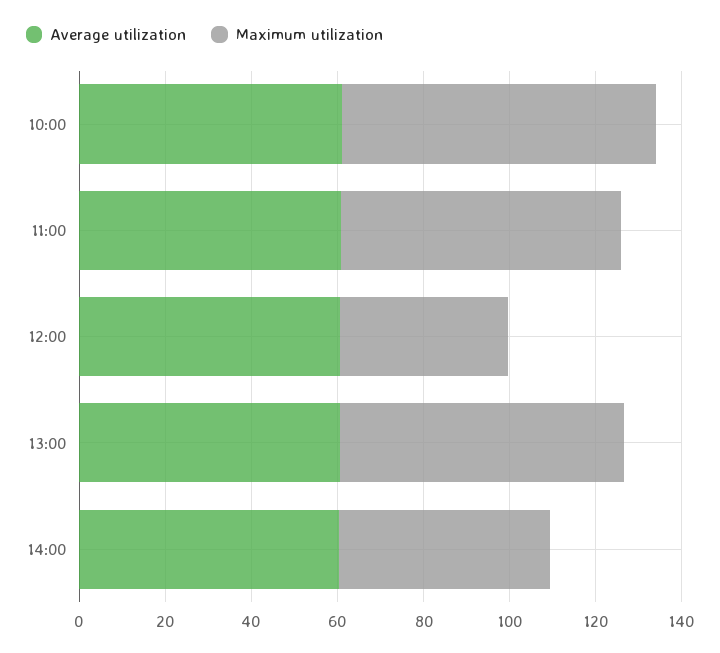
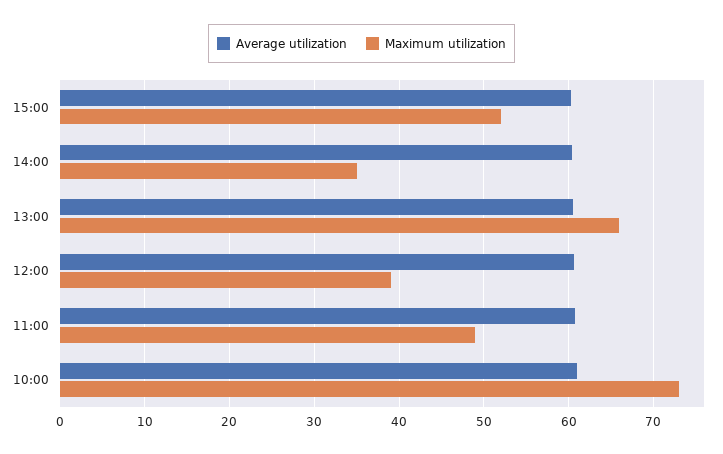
Maximum utilization, 11:00: 65 -> 49
Maximum utilization, 14:00: 50 -> 35
Average utilization, 15:00: none -> 60
Maximum utilization, 15:00: none -> 52

